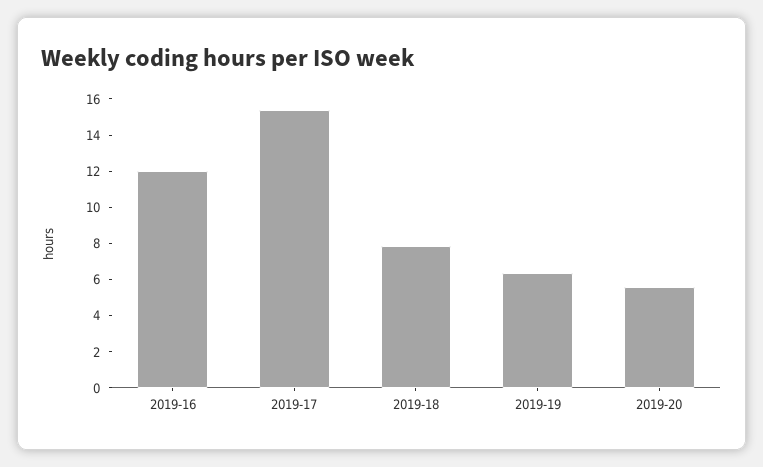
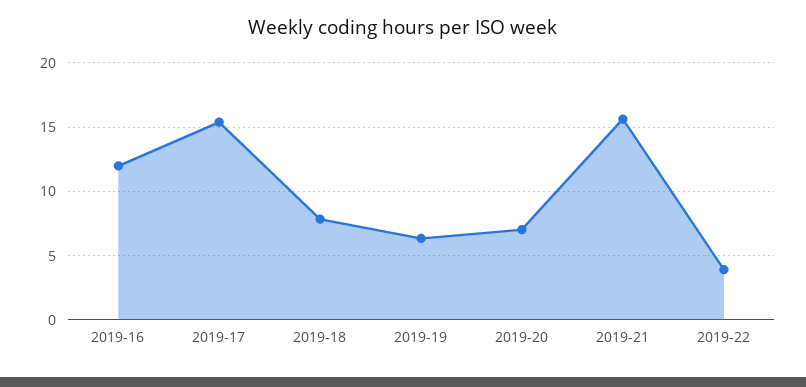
2019-20: 5.5 -> 7
2019-21: none -> 15.5
2019-22: none -> 4

